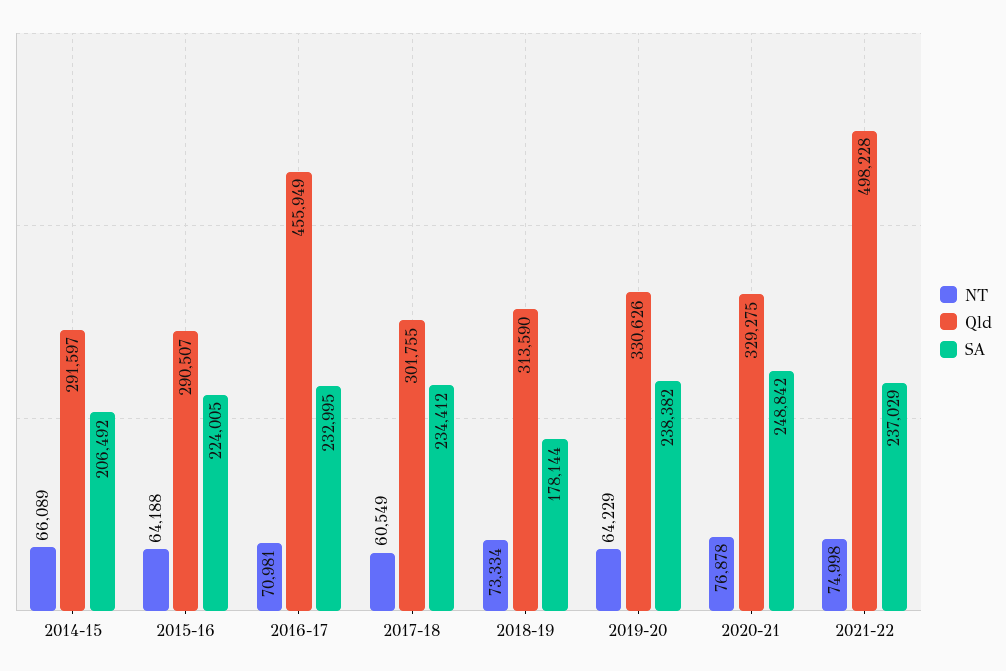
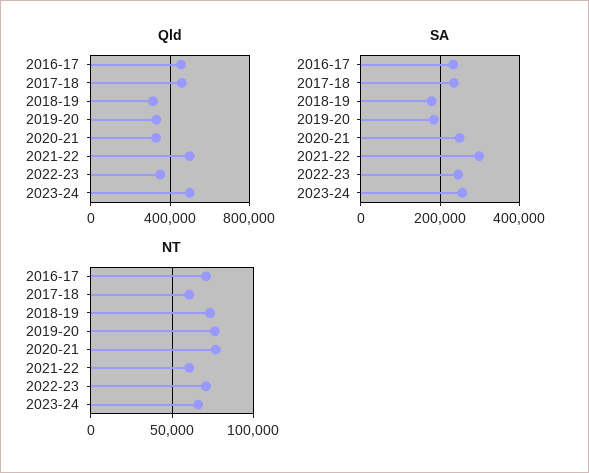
NT, 2014-15: 66089 -> none
Qld, 2014-15: 291597 -> none
SA, 2014-15: 206492 -> none
NT, 2015-16: 64188 -> none
Qld, 2015-16: 290507 -> none
SA, 2015-16: 224005 -> none
Qld, 2017-18: 301755 -> 450000
NT, 2019-20: 64229 -> 75000
SA, 2019-20: 238382 -> 180000
NT, 2021-22: 74998 -> 60000
SA, 2021-22: 237029 -> 300000
Qld, 2022-23: none -> 350000
Qld, 2023-24: none -> 500000
SA, 2022-23: none -> 240000
SA, 2023-24: none -> 260000
NT, 2022-23: none -> 70000
NT, 2023-24: none -> 65000

